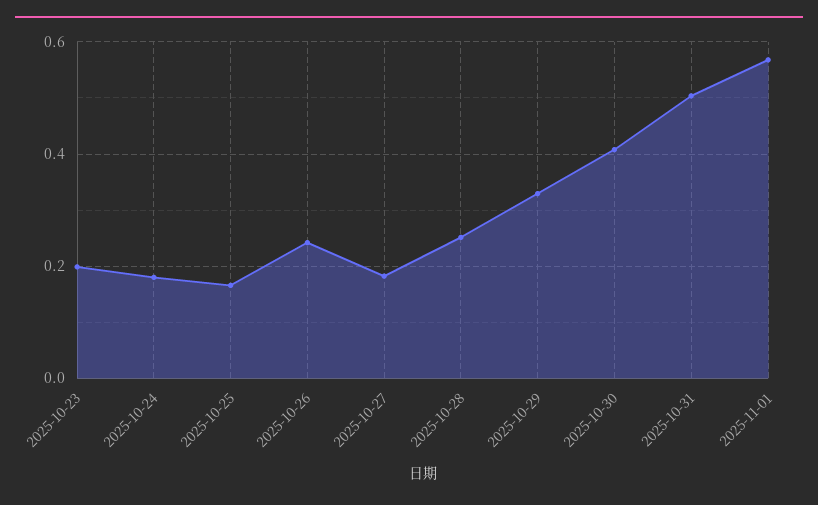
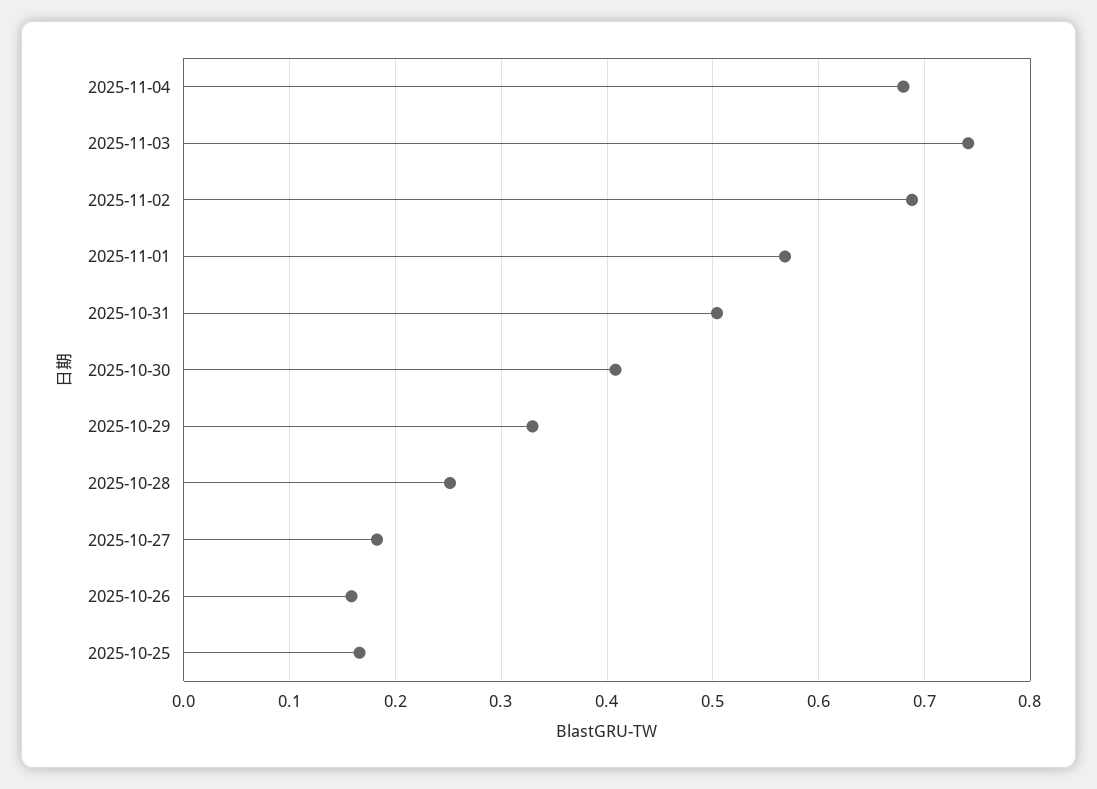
2025-10-23: 0.2 -> none
2025-10-24: 0.18 -> none
2025-10-26: 0.24 -> 0.16
2025-11-04: none -> 0.68
2025-11-03: none -> 0.74
2025-11-02: none -> 0.69

